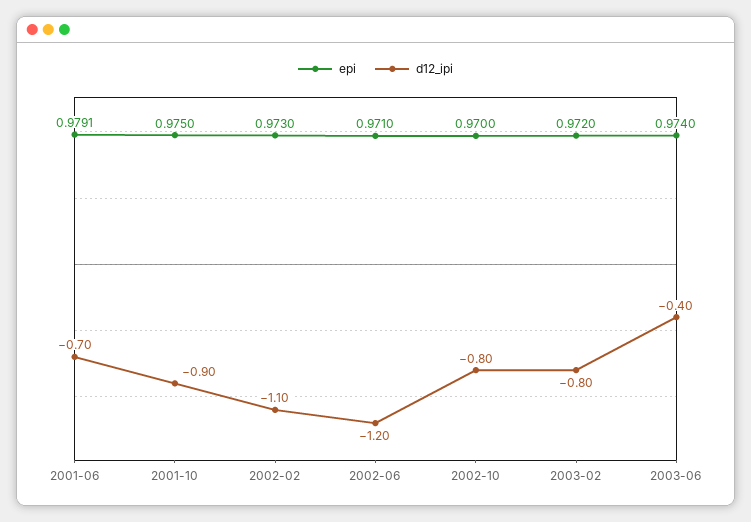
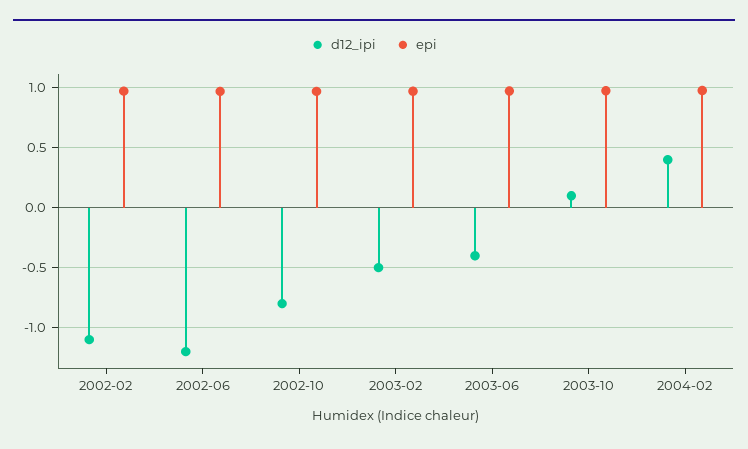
epi, 2001-06: 0.9791 -> none
d12_ipi, 2001-06: -0.7 -> none
epi, 2001-10: 0.975 -> none
d12_ipi, 2001-10: -0.9 -> none
d12_ipi, 2003-02: -0.8 -> -0.5
d12_ipi, 2003-10: none -> 0.1
epi, 2003-10: none -> 1
d12_ipi, 2004-02: none -> 0.4
epi, 2004-02: none -> 1

